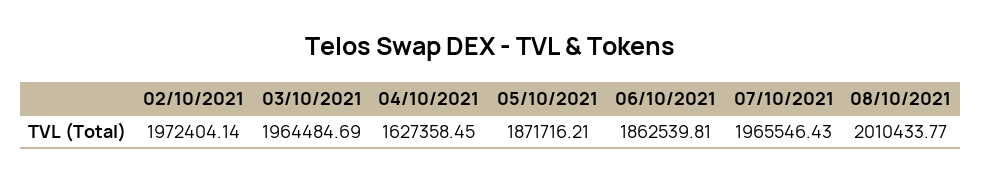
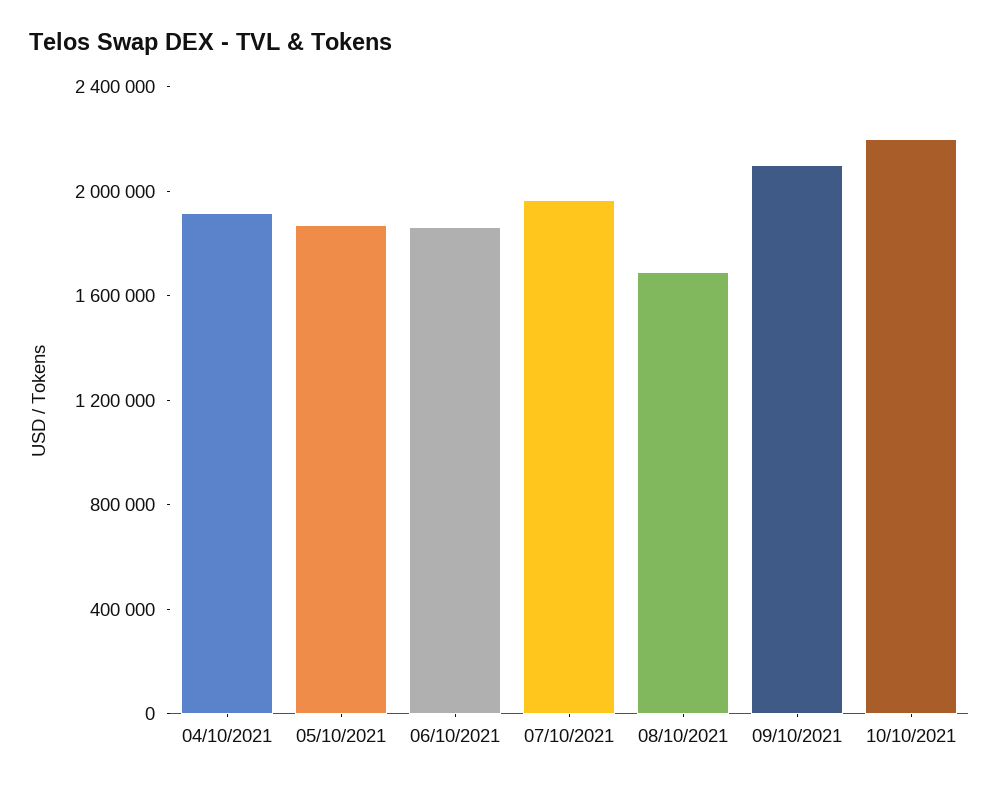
02/10/2021: 1972404.14 -> none
03/10/2021: 1964484.69 -> none
04/10/2021: 1627358.45 -> 1900000
08/10/2021: 2010433.77 -> 1700000
09/10/2021: none -> 2100000
10/10/2021: none -> 2200000

